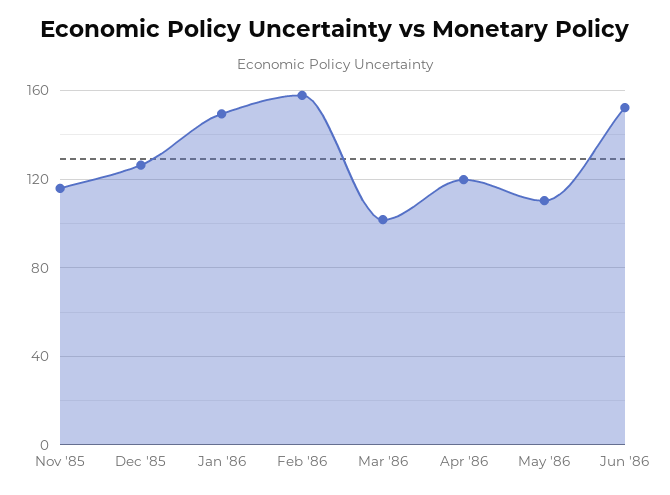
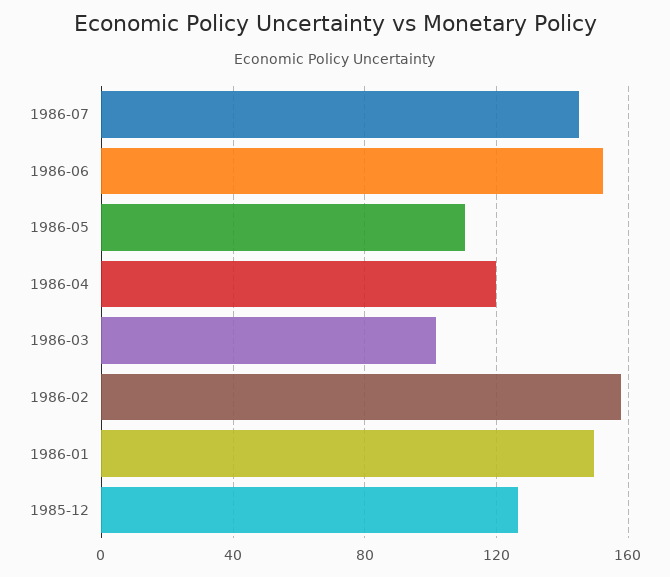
Nov '85: 115 -> none
1986-07: none -> 145

